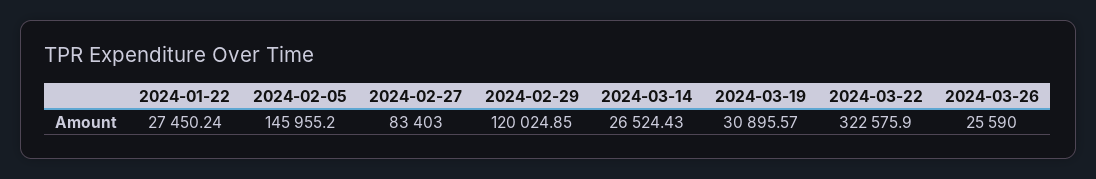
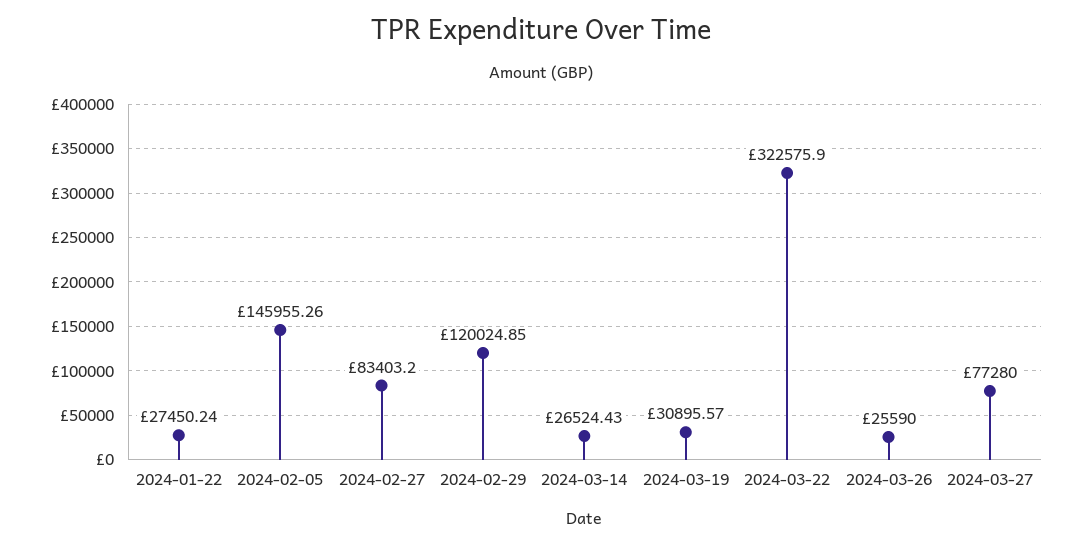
2024-02-05: 145955.2 -> 145955.26
2024-02-27: 83403 -> 83403.2
2024-03-27: none -> 77280

